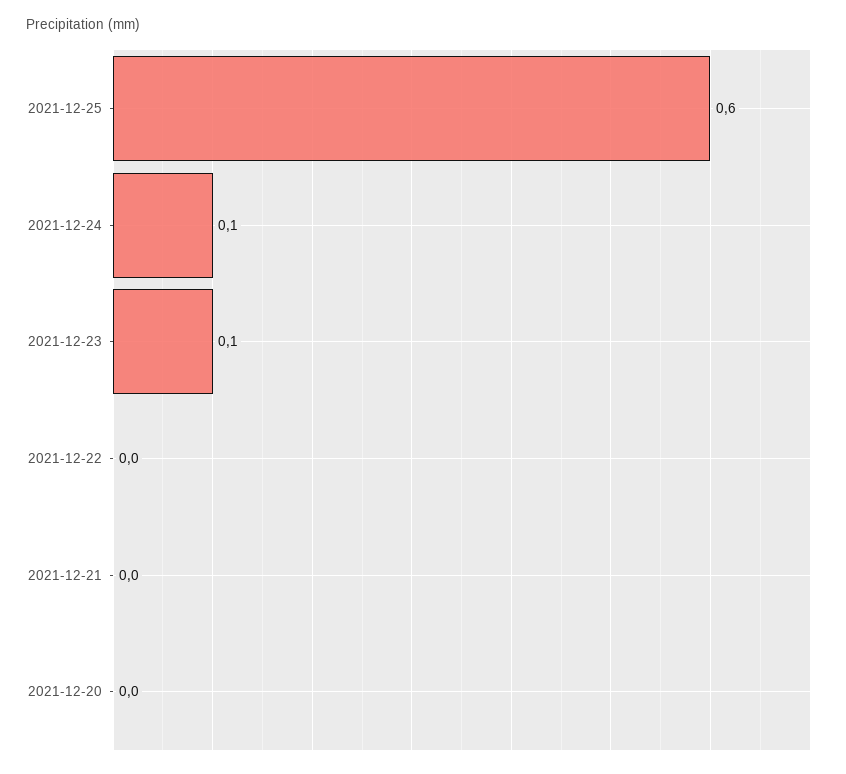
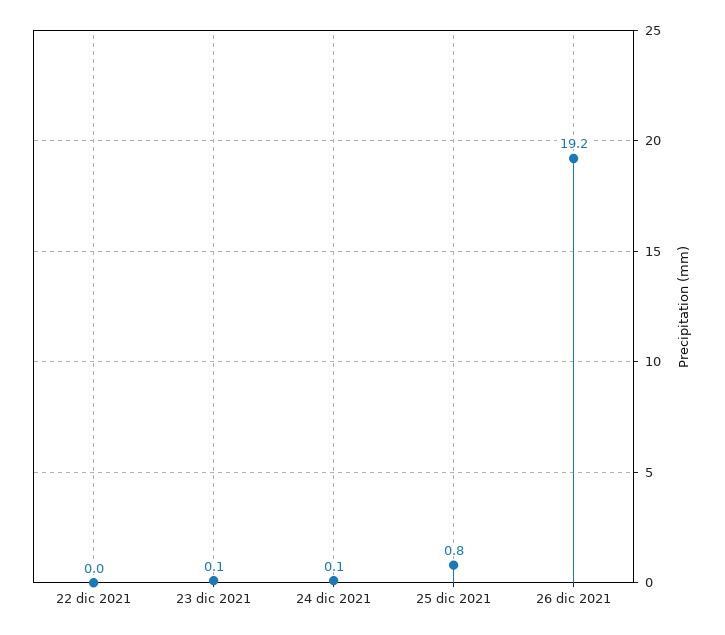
2021-12-25: 0.6 -> 0.8
2021-12-21: 0 -> none
2021-12-20: 0 -> none
26 dic 2021: none -> 19.2

